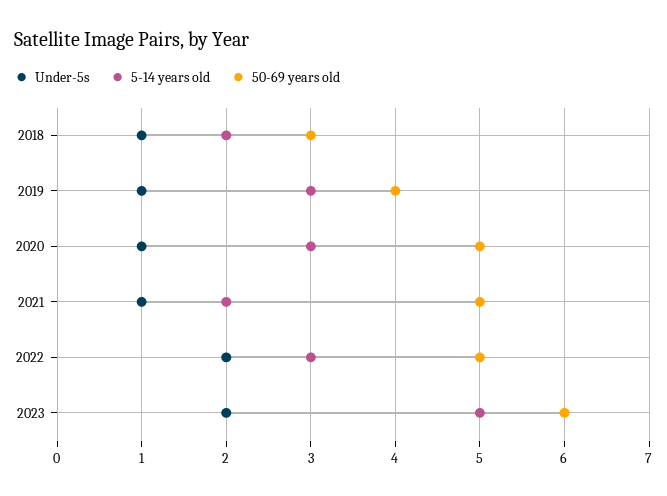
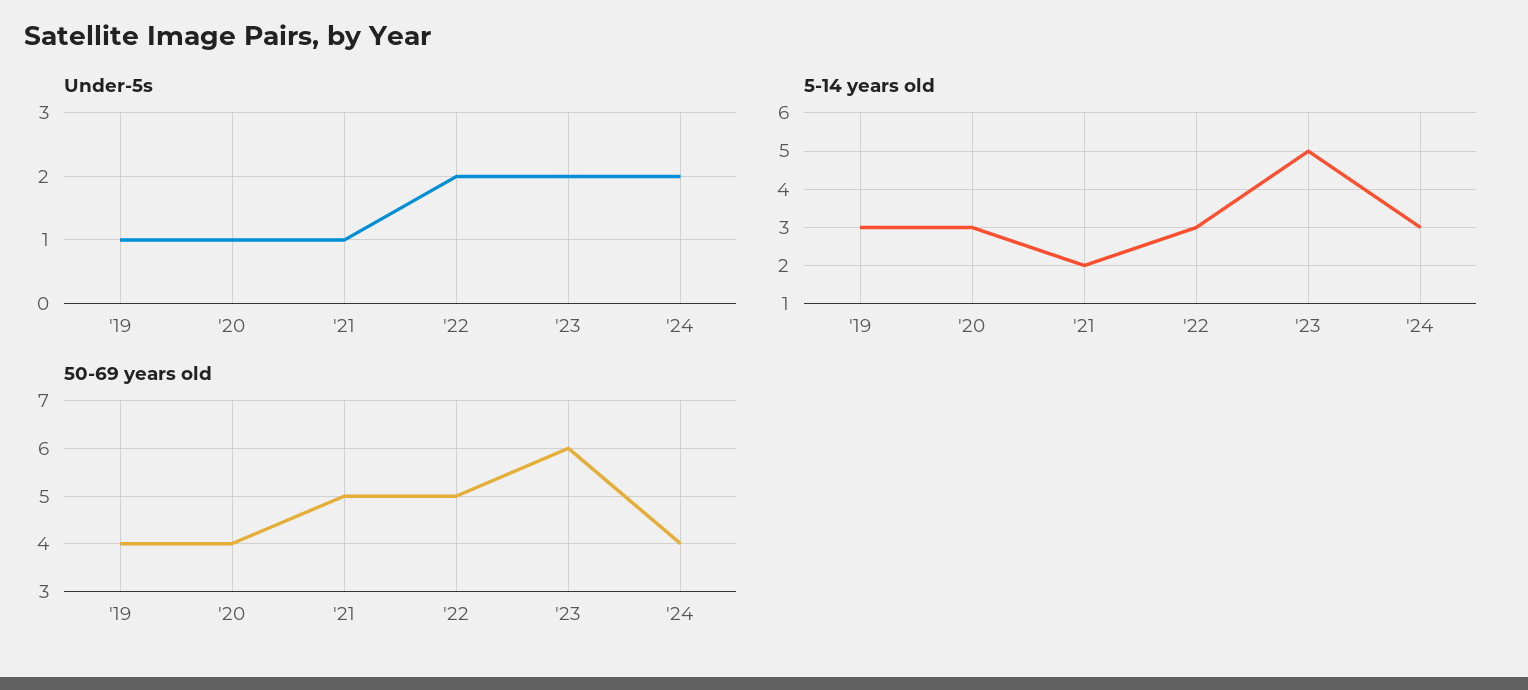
Under-5s, 2018: 1 -> none
5-14 years old, 2018: 2 -> none
50-69 years old, 2018: 3 -> none
50-69 years old, 2020: 5 -> 4
Under-5s, '24: none -> 2
5-14 years old, '24: none -> 3
50-69 years old, '24: none -> 4

